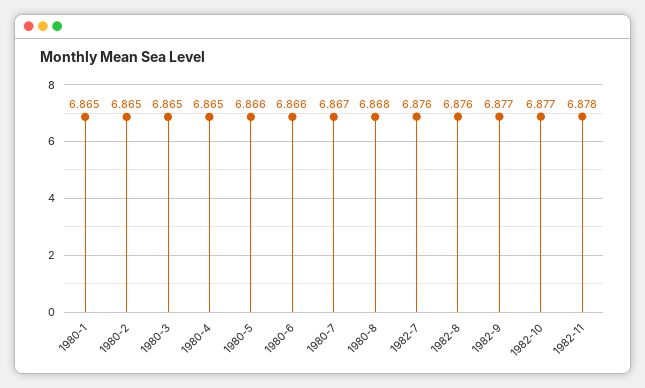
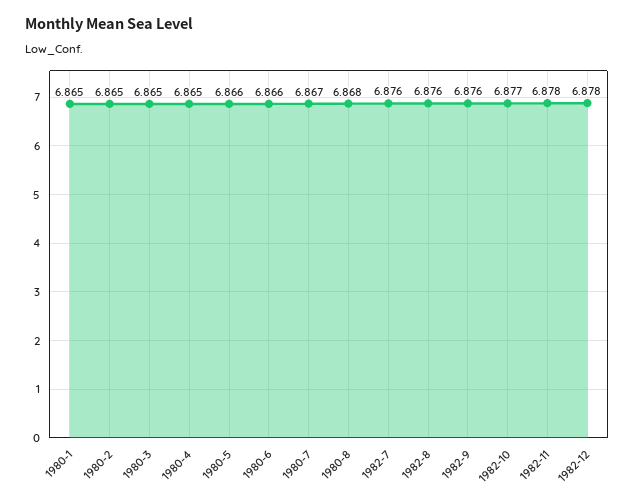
1982-9: 6.877 -> 6.876
1982-12: none -> 6.878

